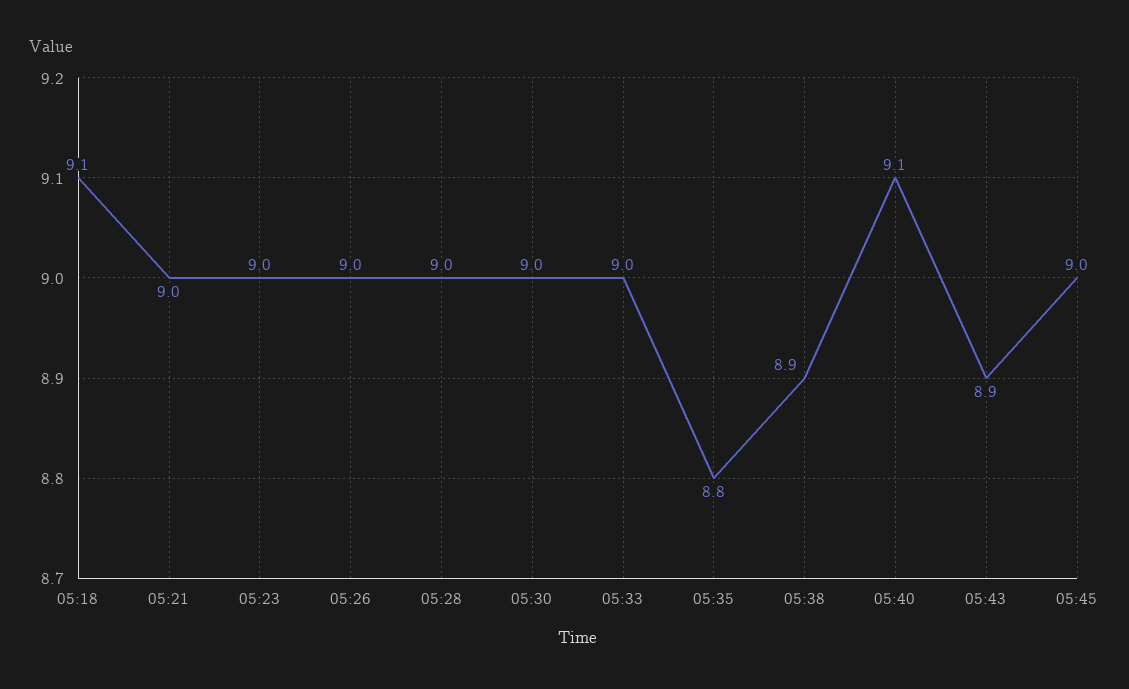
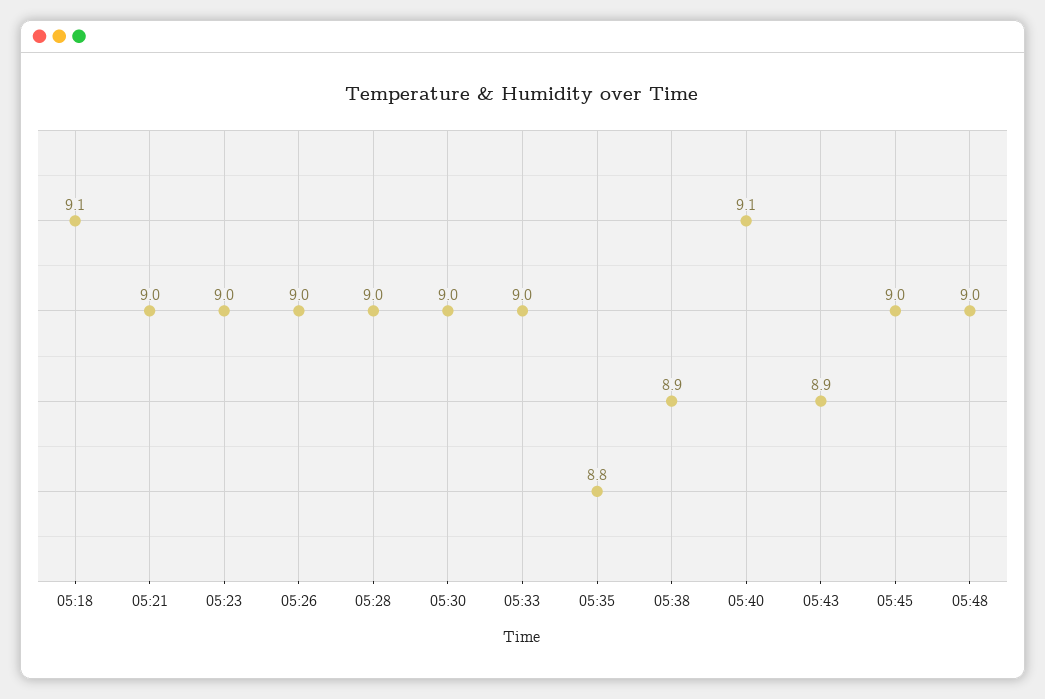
05:48: none -> 9

